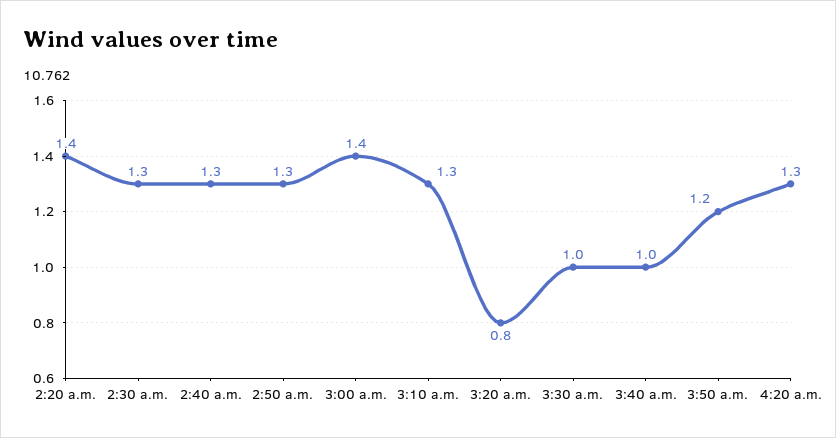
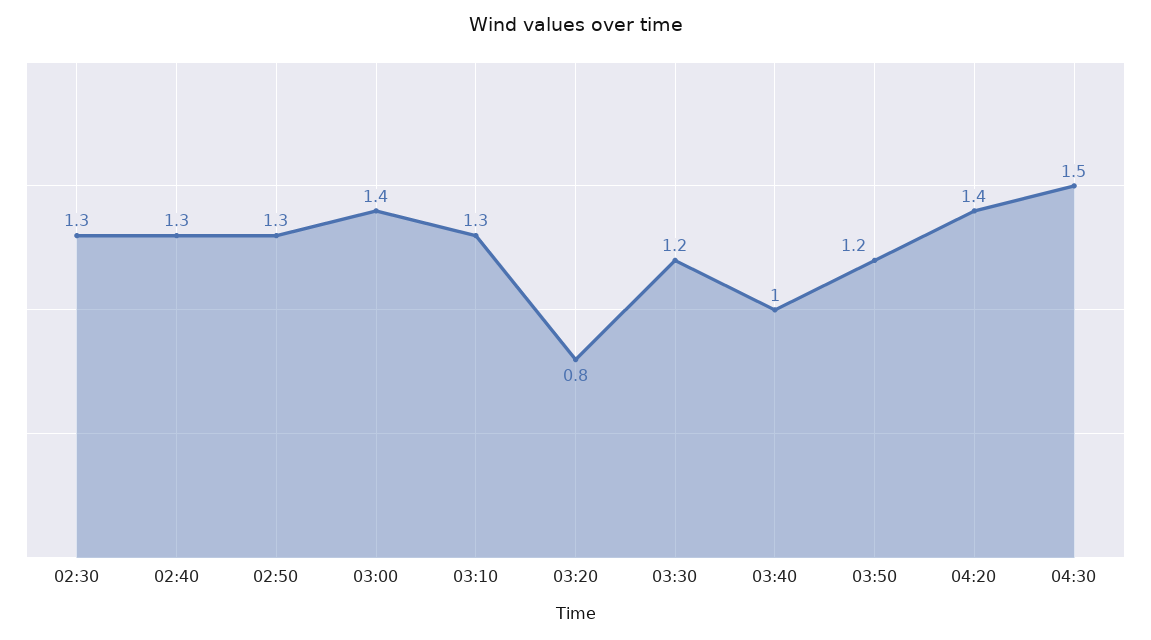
2:20 a.m.: 1.4 -> none
3:30 a.m.: 1 -> 1.2
4:20 a.m.: 1.3 -> 1.4
04:30: none -> 1.5

